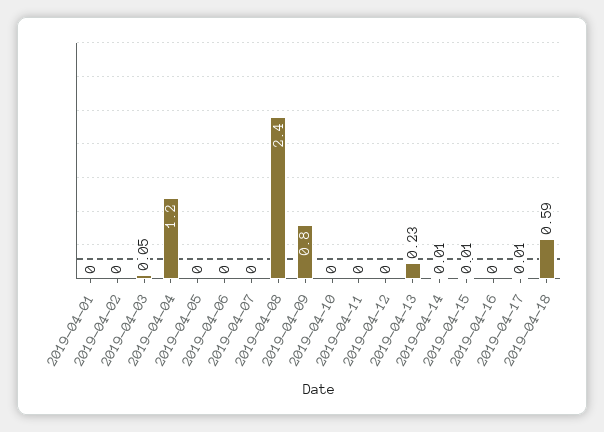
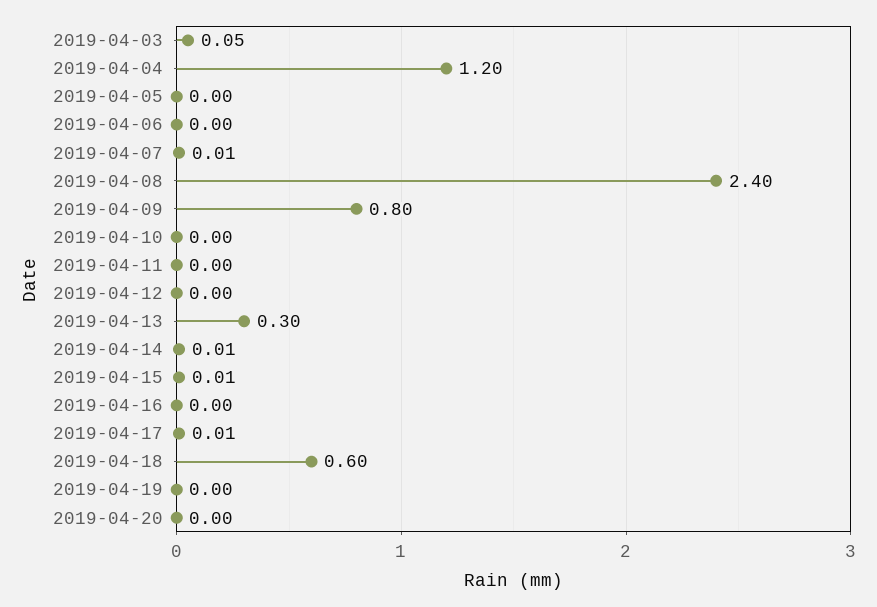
2019-04-01: 0 -> none
2019-04-02: 0 -> none
2019-04-07: 0 -> 0.01
2019-04-13: 0.23 -> 0.3
2019-04-18: 0.59 -> 0.6
2019-04-19: none -> 0
2019-04-20: none -> 0

